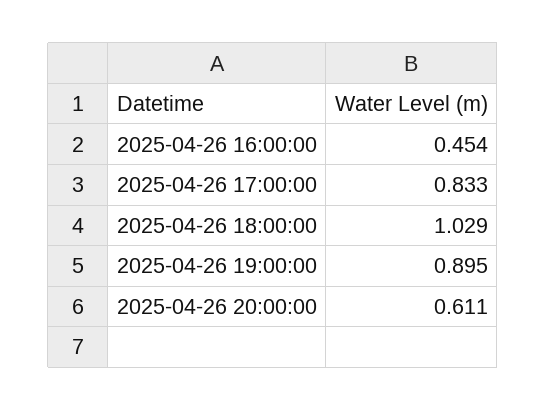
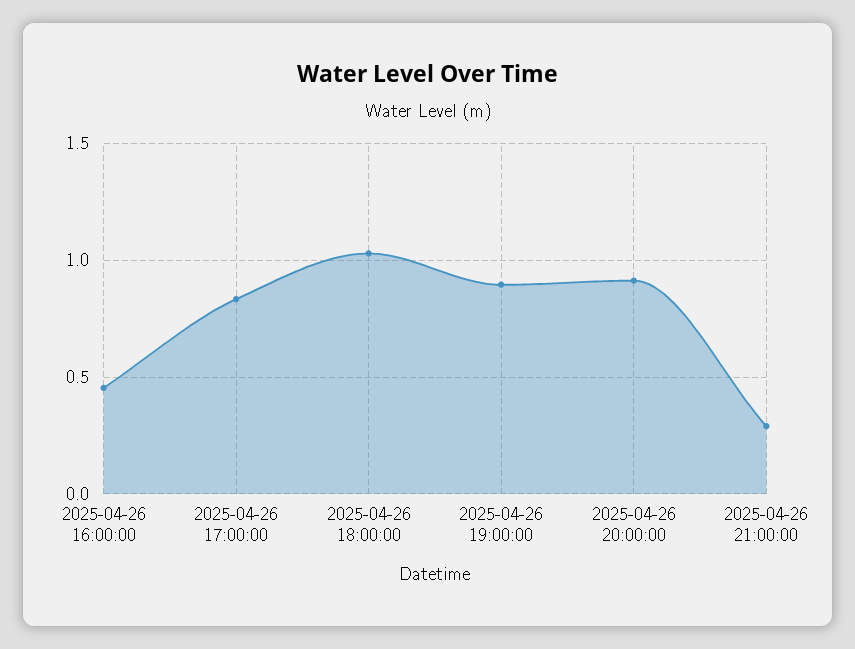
2025-04-26 20:00:00: 0.611 -> 0.9
2025-04-26 21:00:00: none -> 0.3

